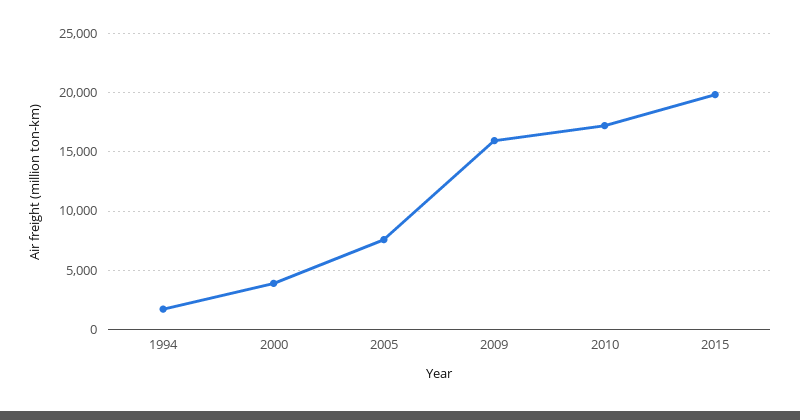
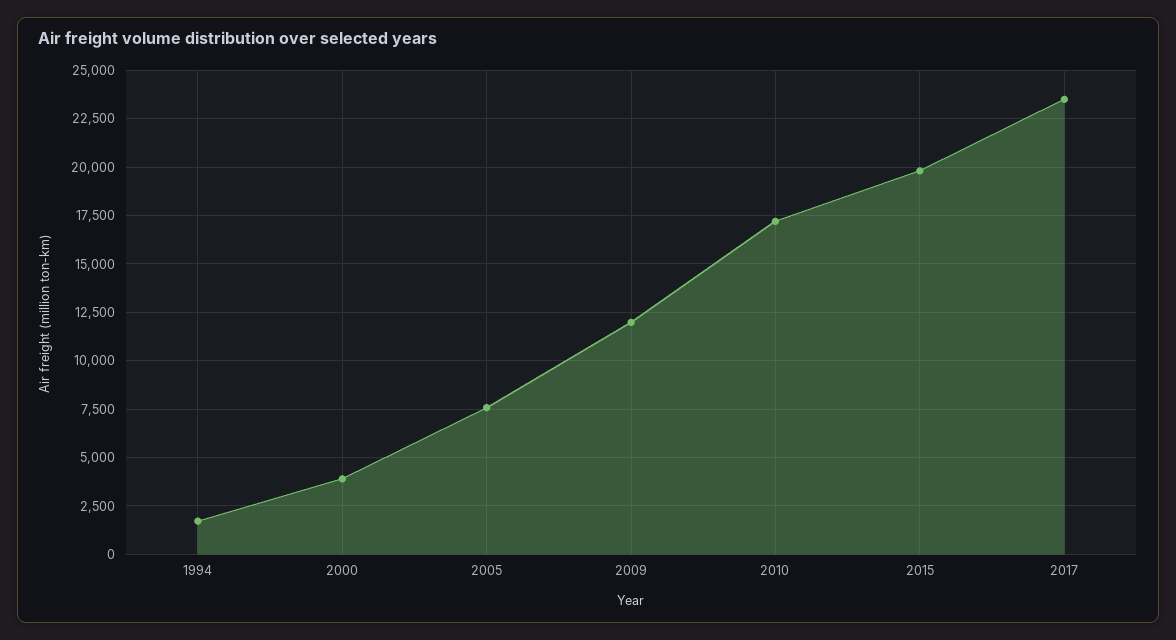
2009: 16000 -> 12000
2017: none -> 23500

